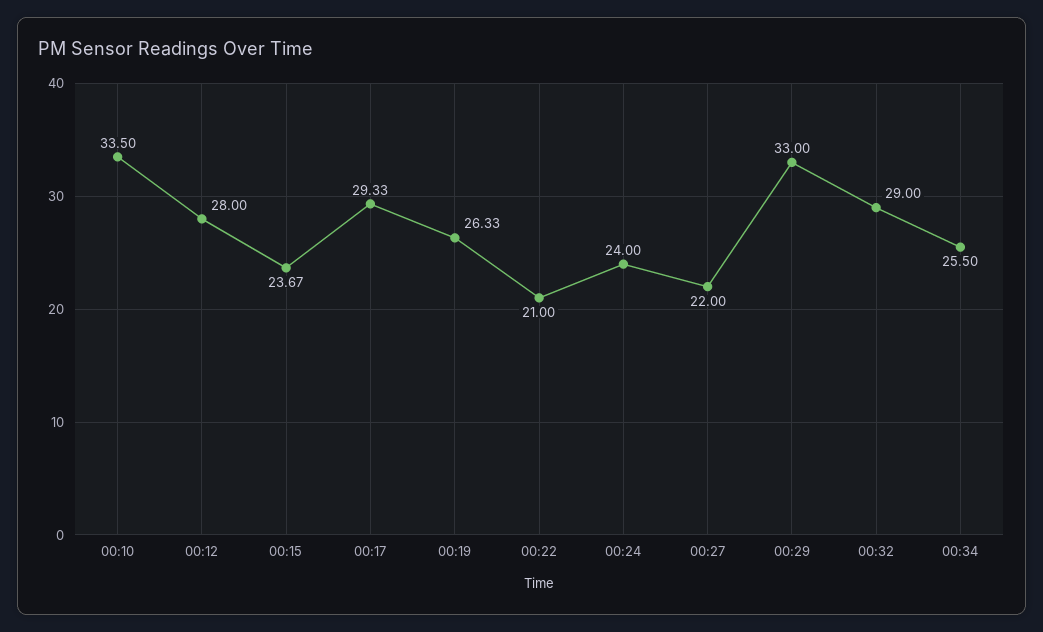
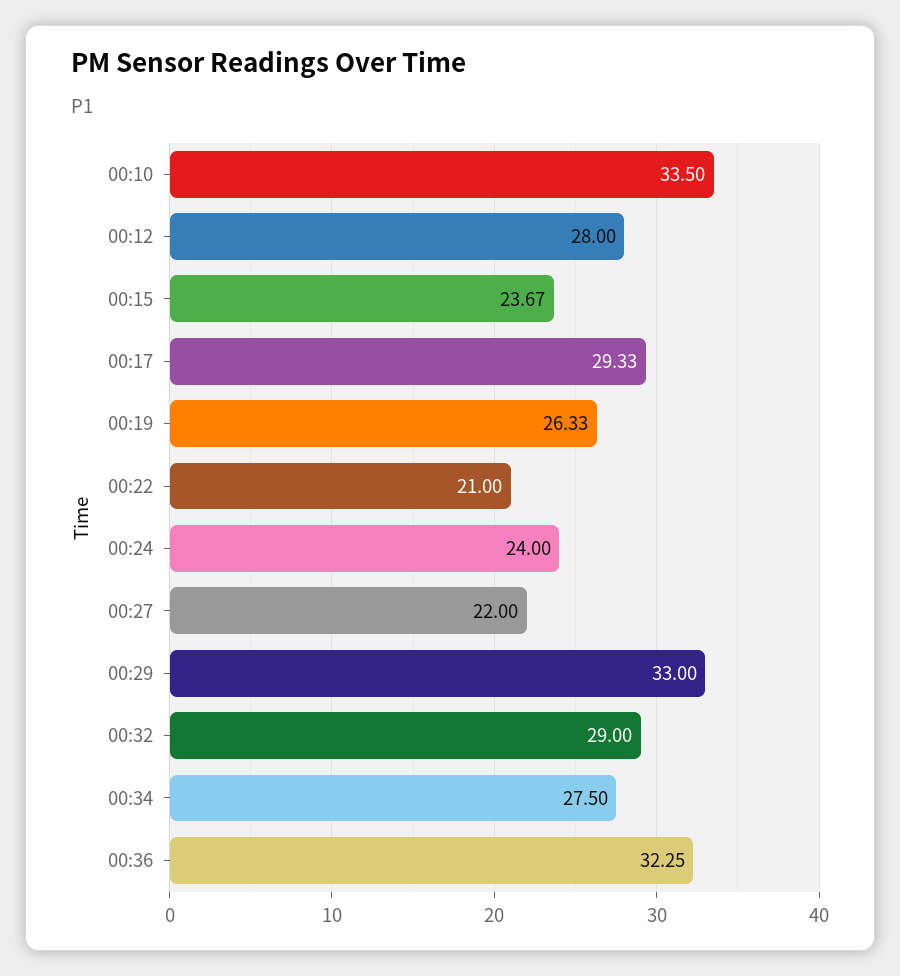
00:34: 25.5 -> 27.5
00:36: none -> 32.25

